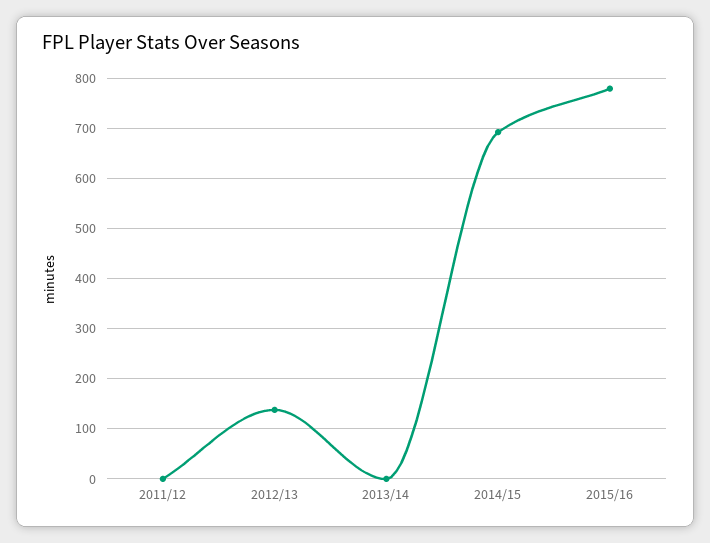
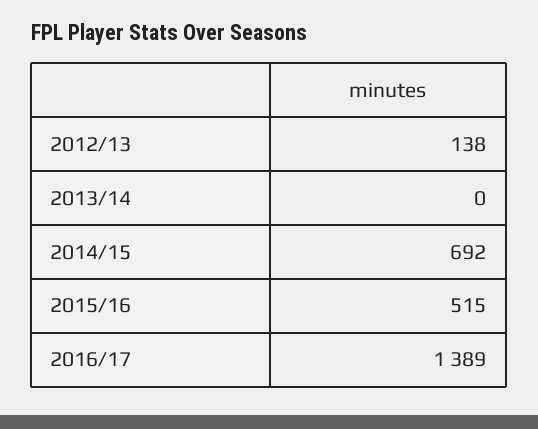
2011/12: 0 -> none
2015/16: 780 -> 515
2016/17: none -> 1389

